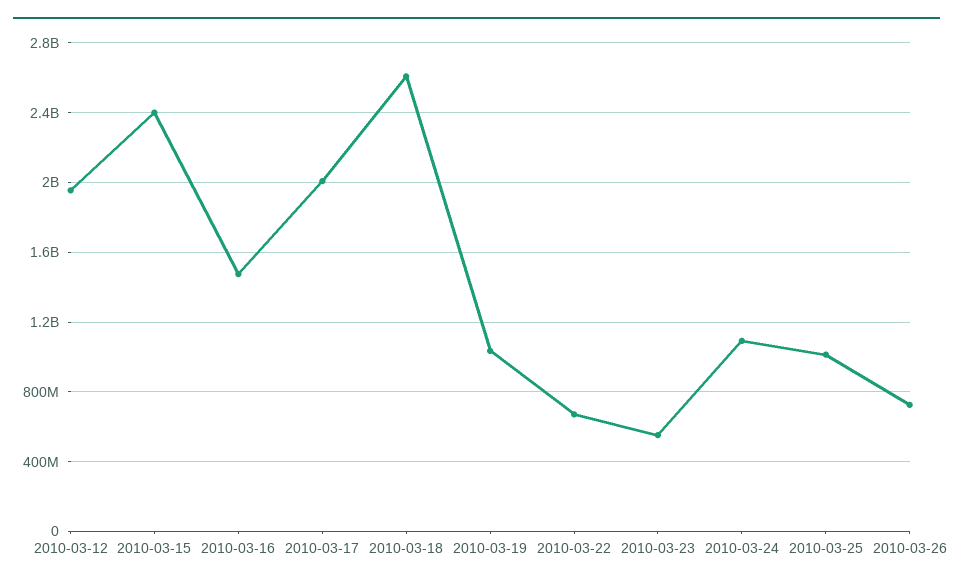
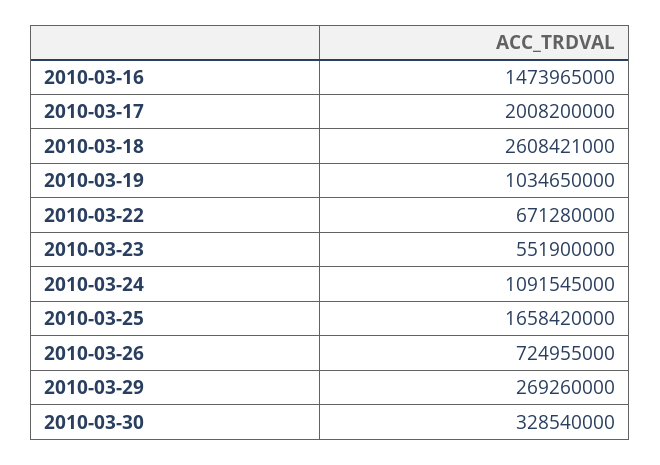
2010-03-12: 1950000000 -> none
2010-03-15: 2400000000 -> none
2010-03-25: 1000000000 -> 1658420000
2010-03-29: none -> 269260000
2010-03-30: none -> 328540000

